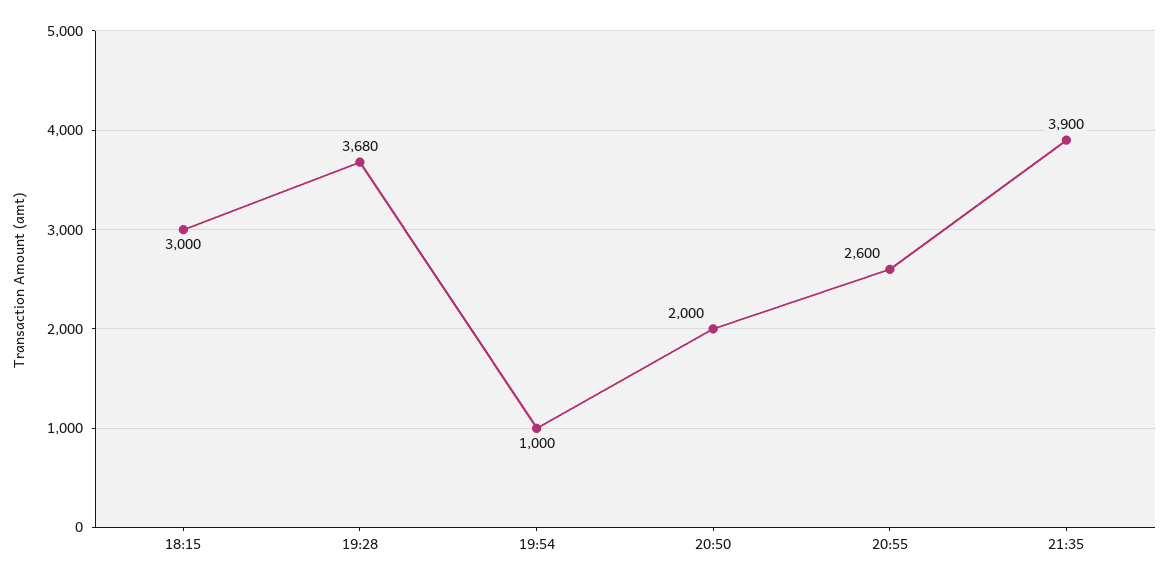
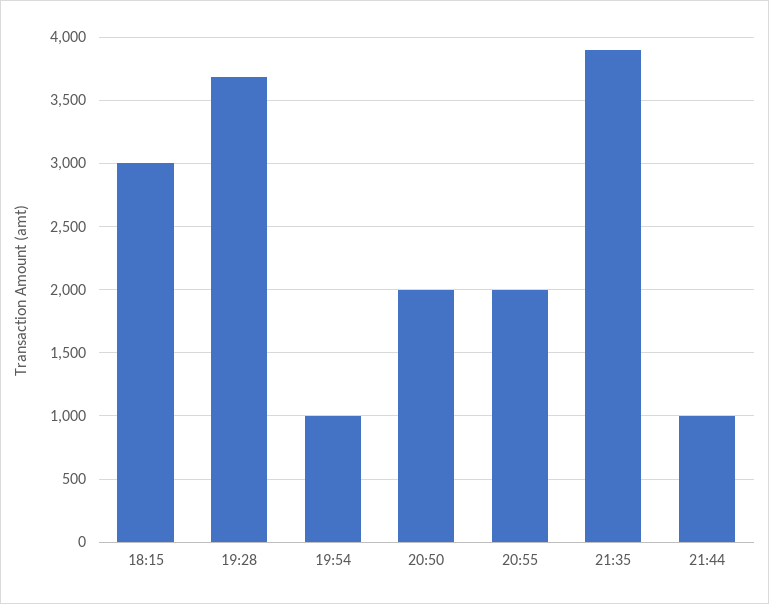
20:55: 2600 -> 2000
21:44: none -> 1000

